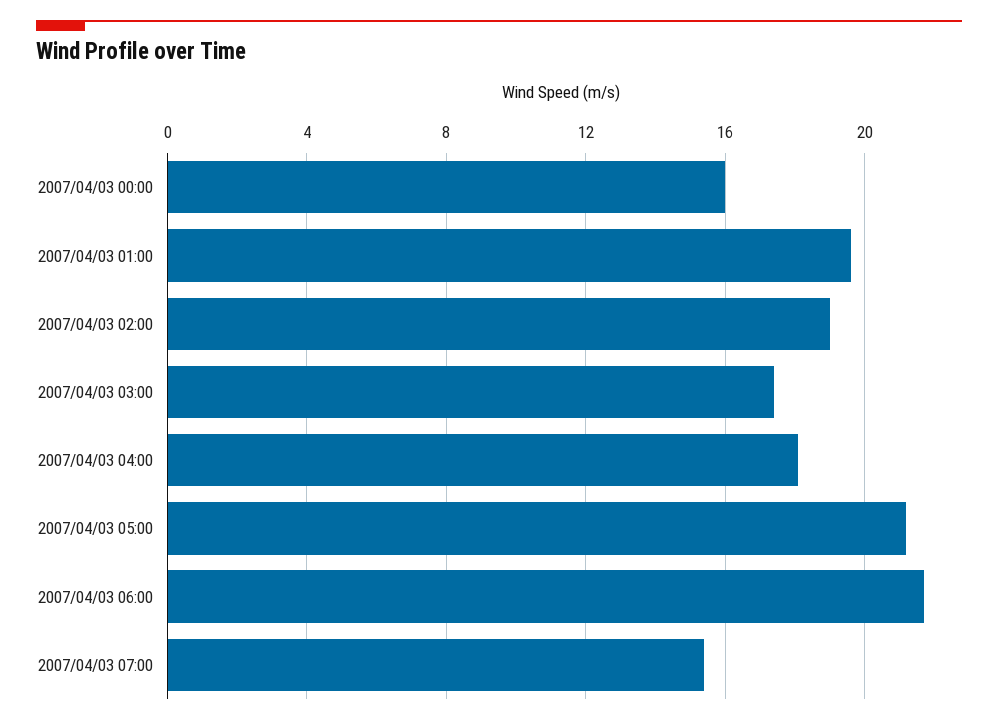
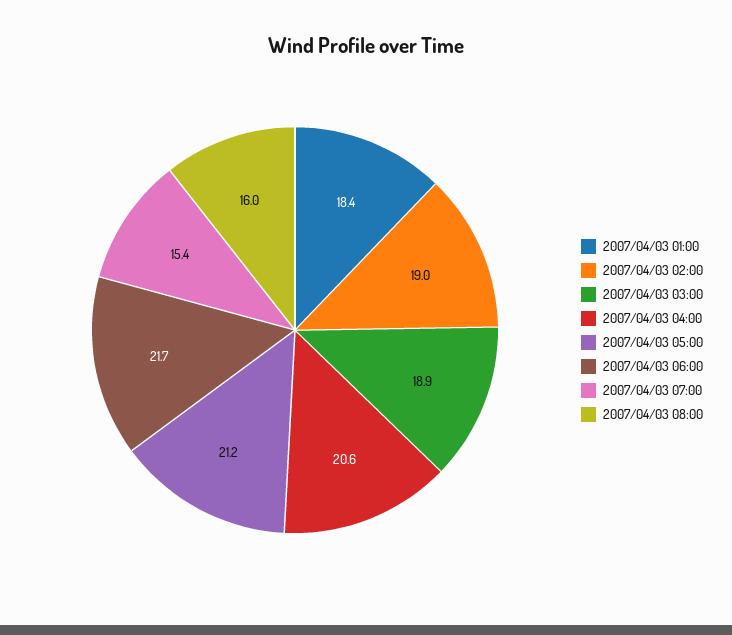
2007/04/03 00:00: 16 -> none
2007/04/03 01:00: 19.5 -> 18.4
2007/04/03 03:00: 17.5 -> 18.9
2007/04/03 04:00: 18 -> 20.6
2007/04/03 08:00: none -> 16

